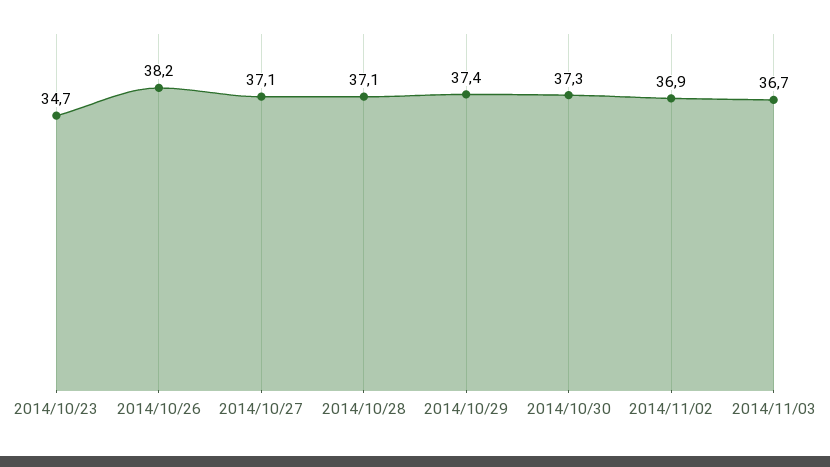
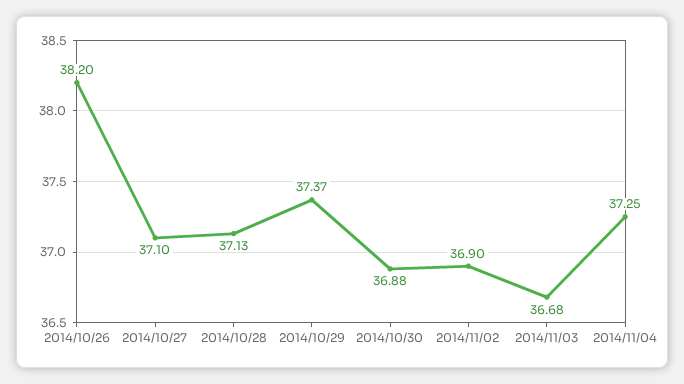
2014/10/23: 34.7 -> none
2014/10/30: 37.3 -> 36.88
2014/11/04: none -> 37.25

